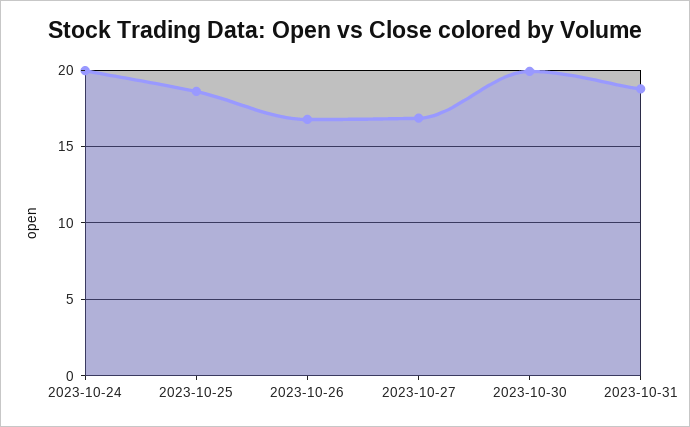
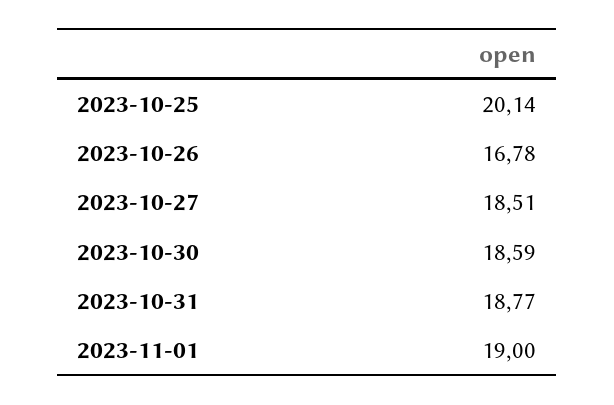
2023-10-24: 20 -> none
2023-10-25: 18.5 -> 20.14
2023-10-27: 17 -> 18.51
2023-10-30: 20 -> 18.59
2023-11-01: none -> 19

